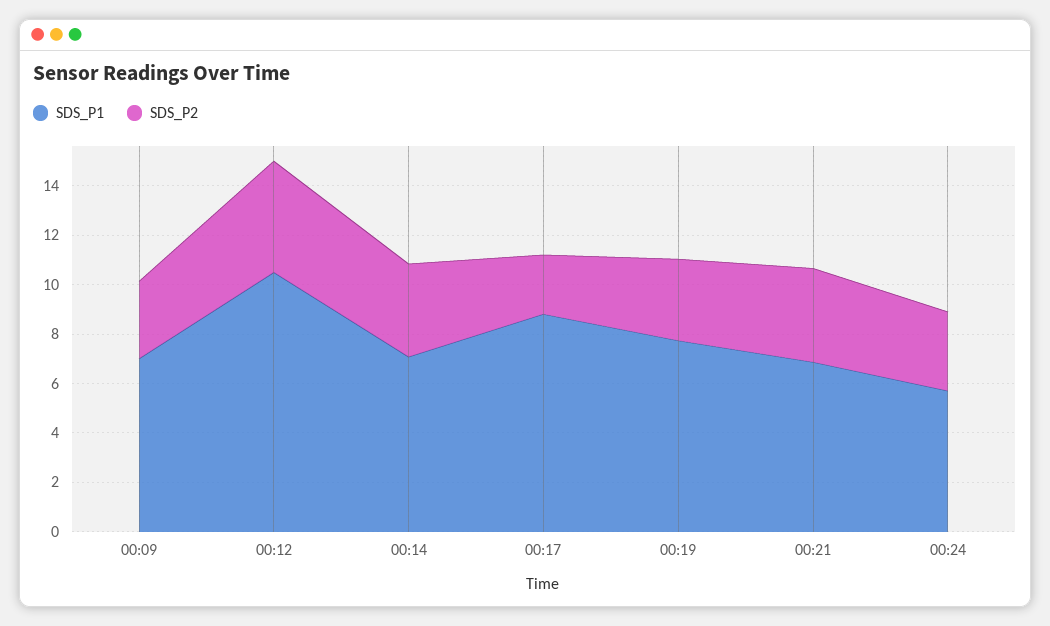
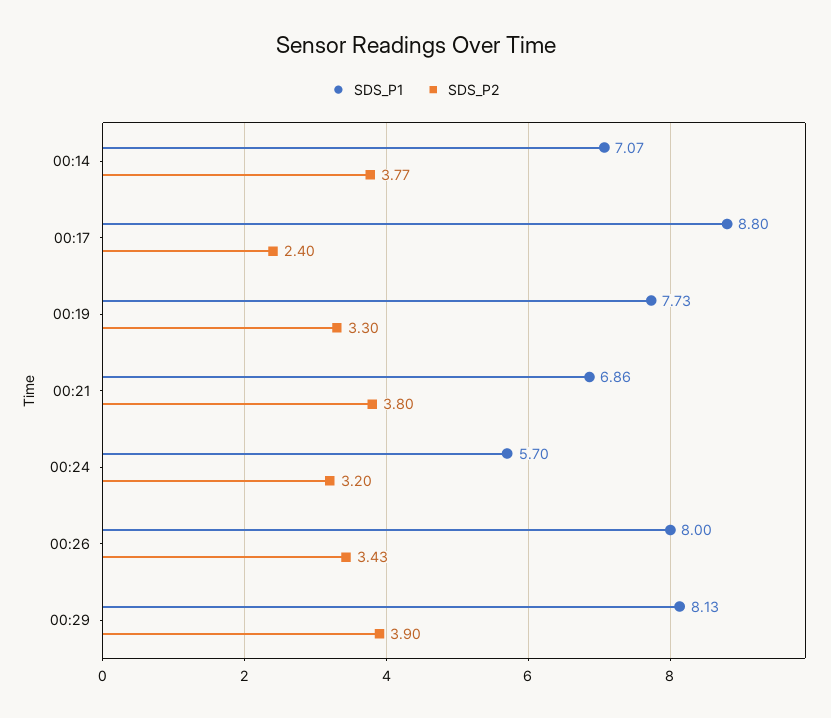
SDS_P1, 00:09: 7 -> none
SDS_P2, 00:09: 3 -> none
SDS_P1, 00:12: 10.5 -> none
SDS_P2, 00:12: 4.5 -> none
SDS_P1, 00:26: none -> 8
SDS_P2, 00:26: none -> 3.43
SDS_P1, 00:29: none -> 8.13
SDS_P2, 00:29: none -> 3.9

